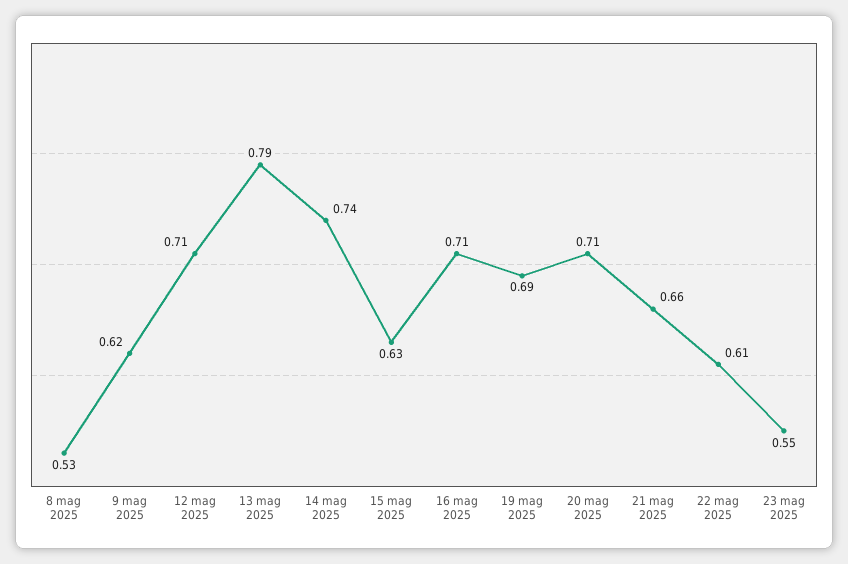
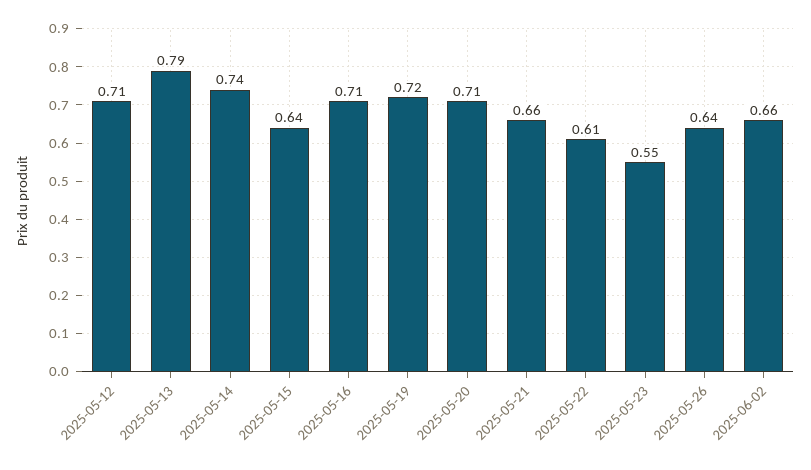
8 mag 2025: 0.53 -> none
9 mag 2025: 0.62 -> none
15 mag 2025: 0.63 -> 0.64
19 mag 2025: 0.69 -> 0.72
2025-05-26: none -> 0.64
2025-06-02: none -> 0.66

